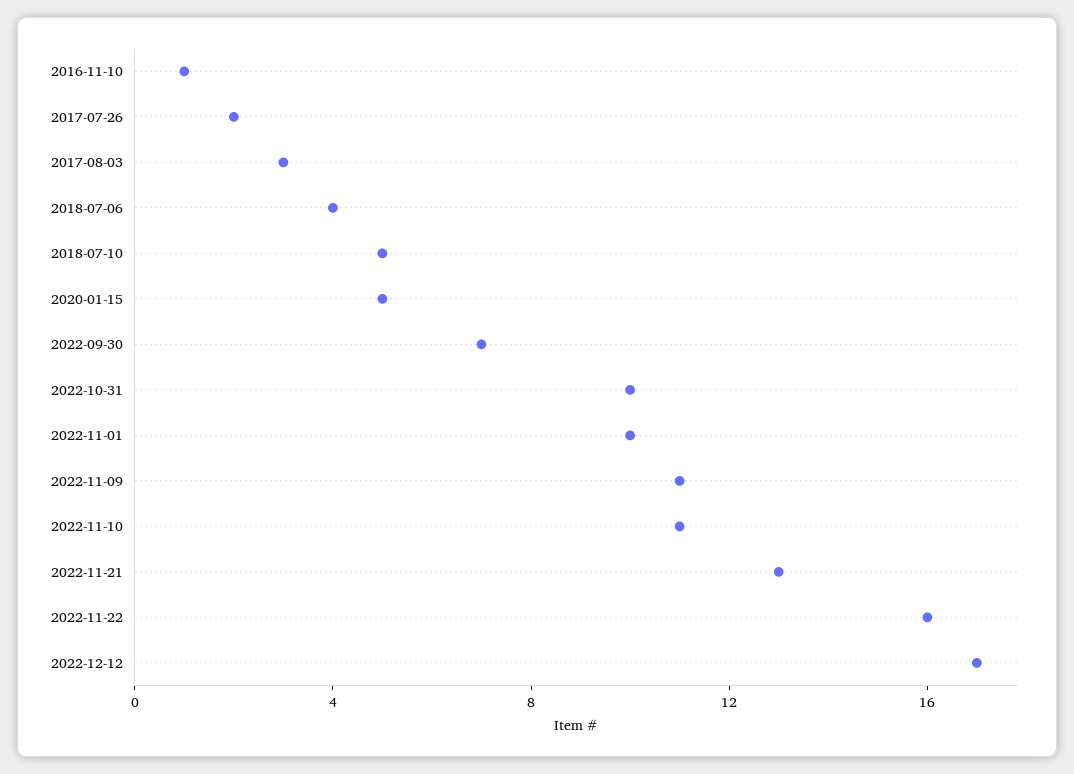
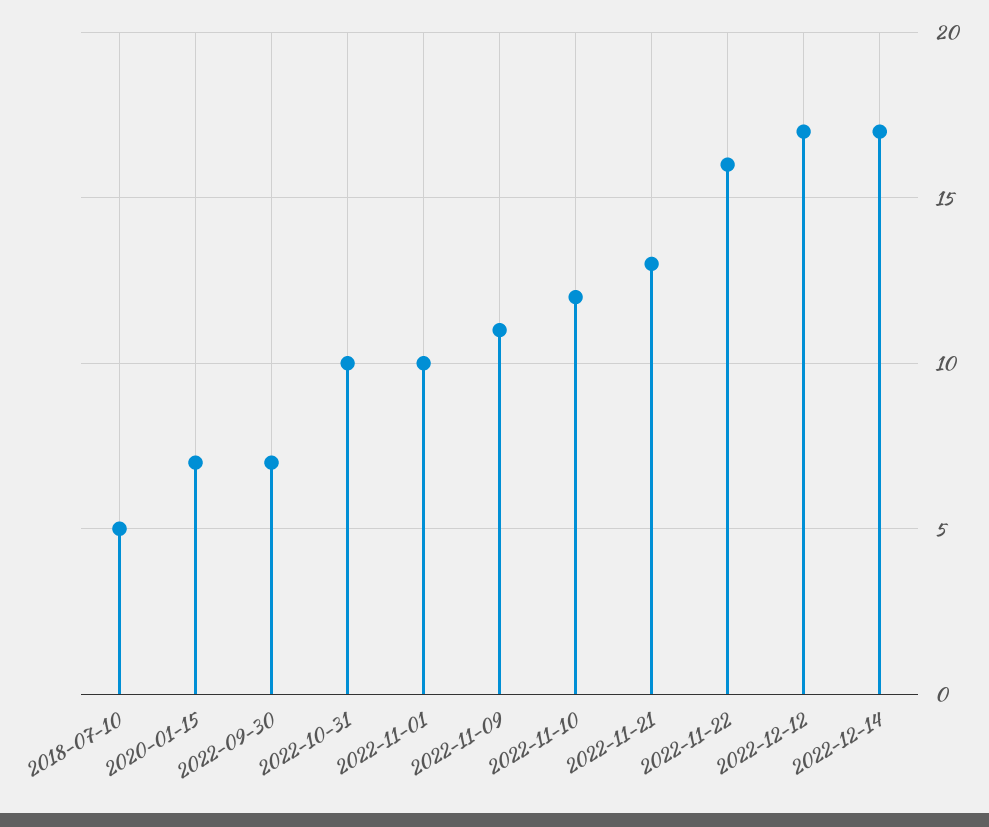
2016-11-10: 1 -> none
2017-07-26: 2 -> none
2017-08-03: 3 -> none
2018-07-06: 4 -> none
2020-01-15: 5 -> 7
2022-11-10: 11 -> 12
2022-12-14: none -> 17

